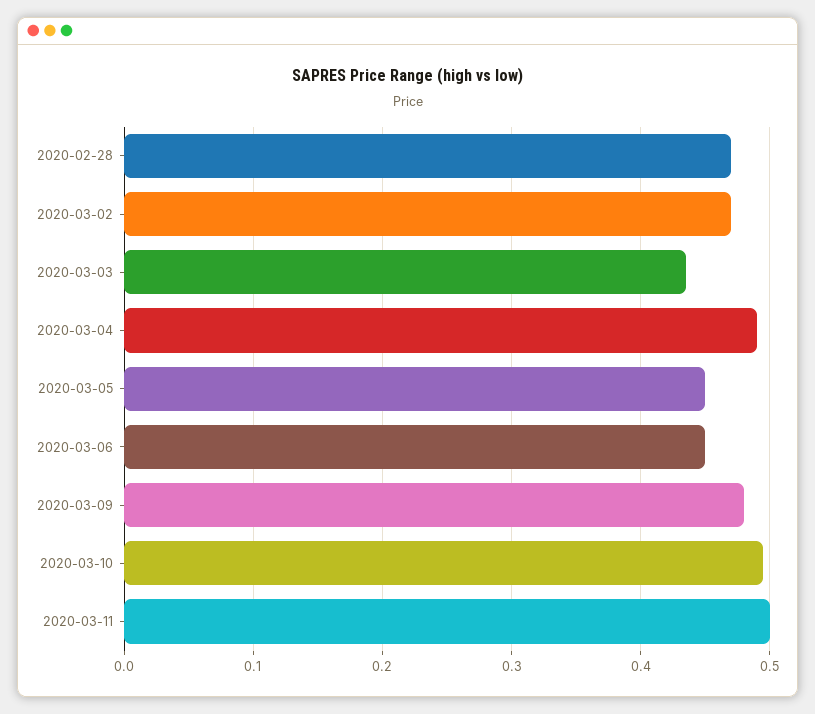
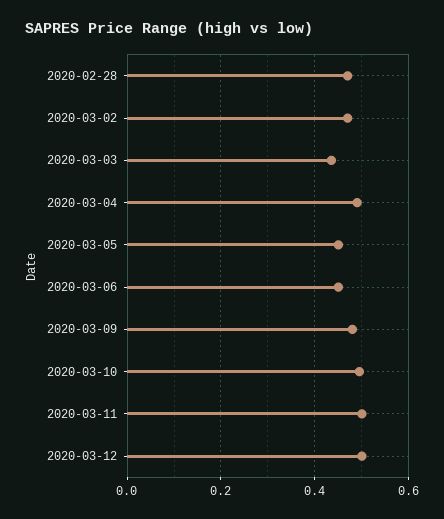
2020-03-12: none -> 0.5

